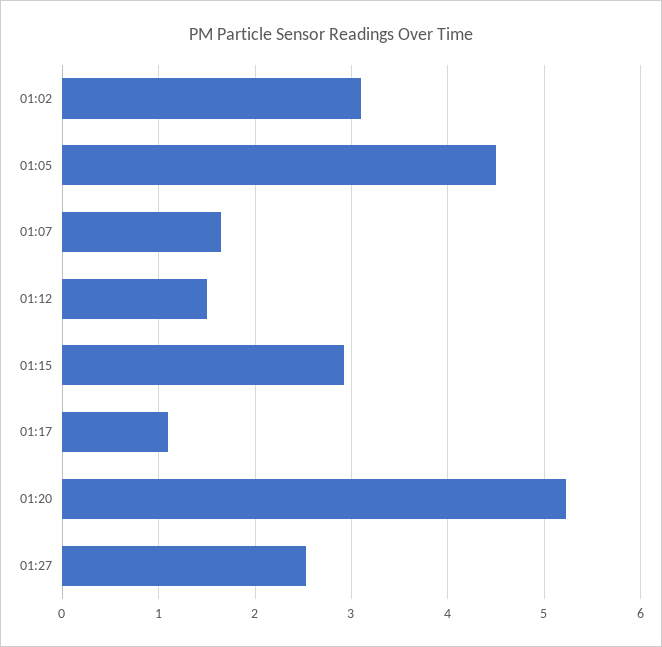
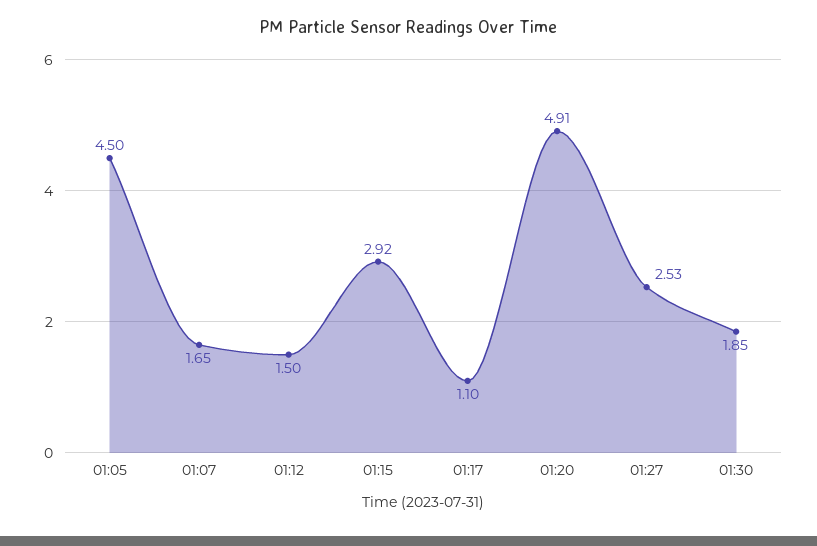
01:02: 3.1 -> none
01:20: 5.2 -> 4.91
01:30: none -> 1.85

